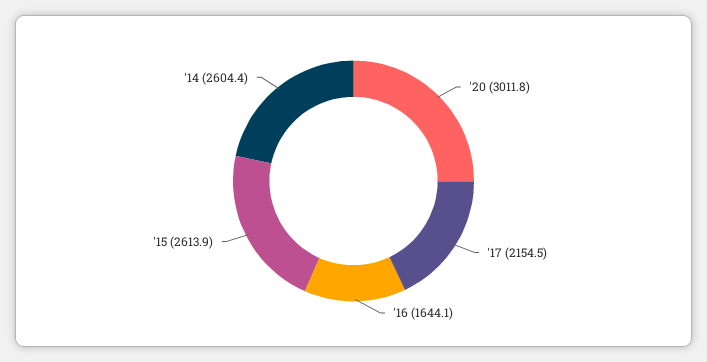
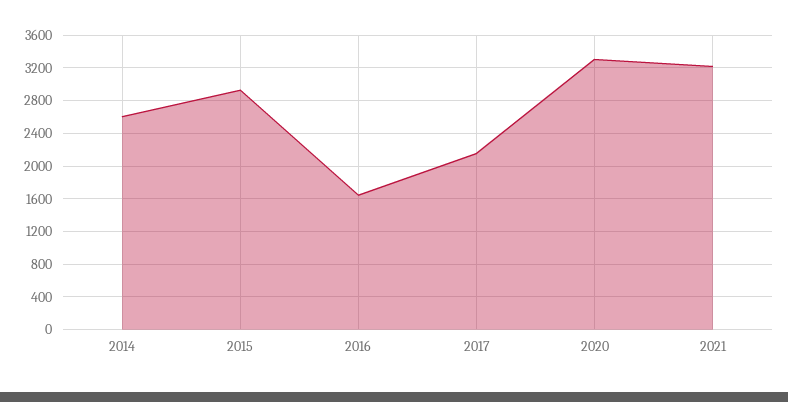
'20: 3011.8 -> 3300
'15: 2613.9 -> 2900
2021: none -> 3200

